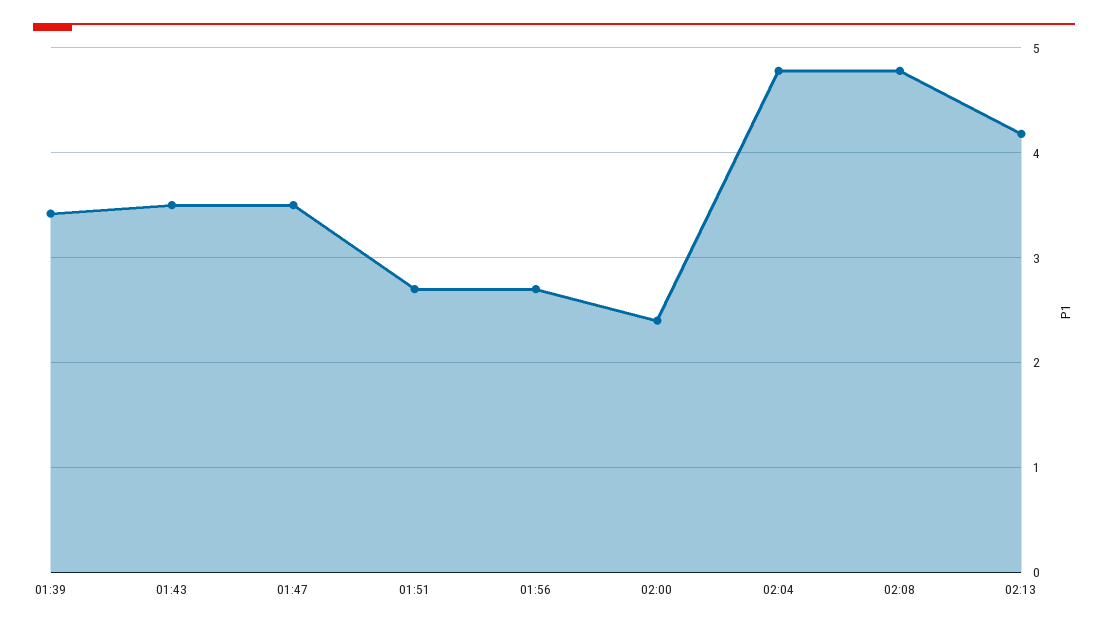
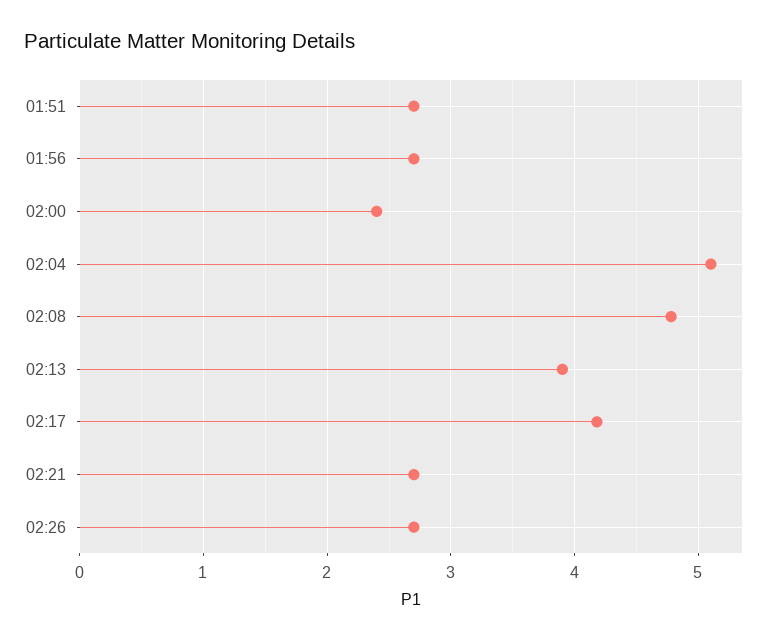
01:39: 3.4 -> none
01:43: 3.5 -> none
01:47: 3.5 -> none
02:04: 4.8 -> 5.1
02:13: 4.2 -> 3.9
02:17: none -> 4.2
02:21: none -> 2.7
02:26: none -> 2.7

